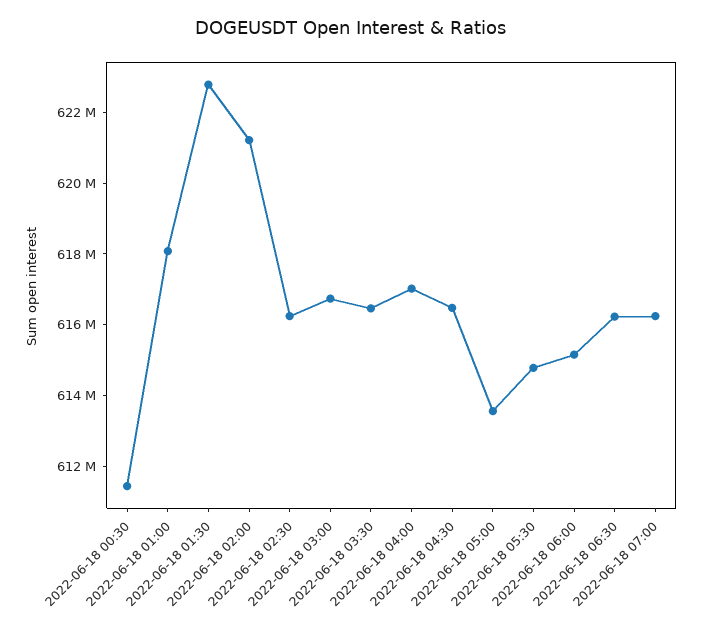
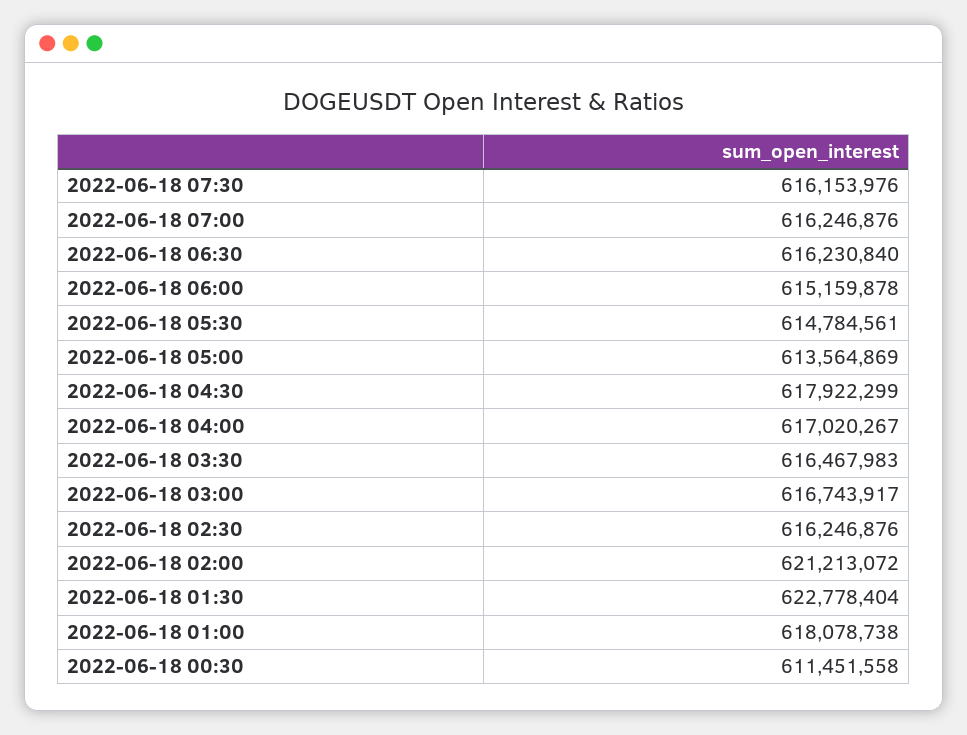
2022-06-18 04:30: 616500000 -> 617922299
2022-06-18 07:30: none -> 616153976

